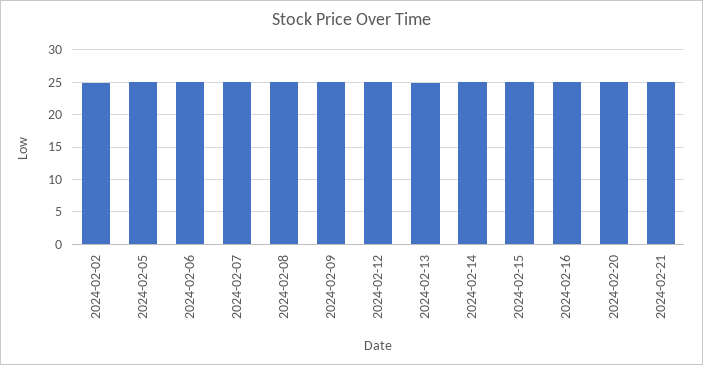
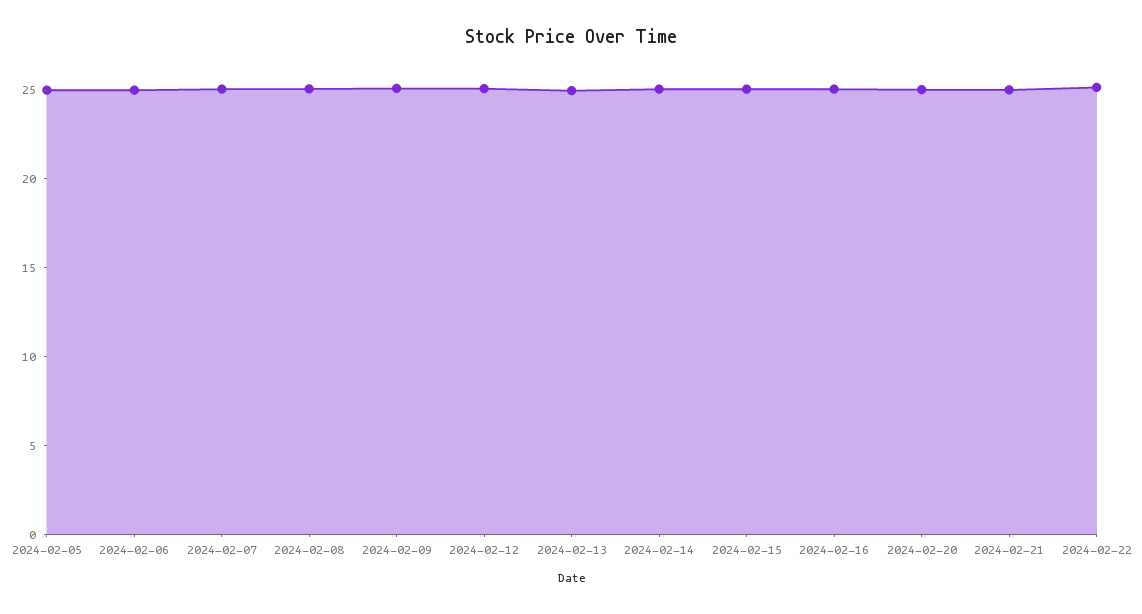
2024-02-02: 25 -> none
2024-02-22: none -> 25

